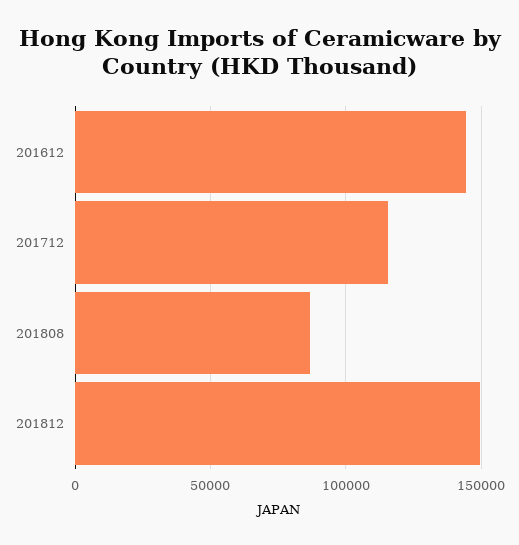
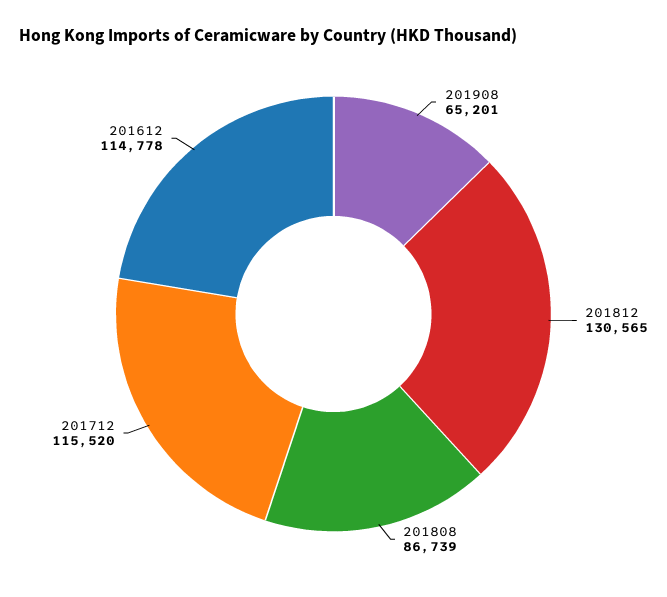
201612: 145000 -> 114778
201812: 150000 -> 130565
201908: none -> 65201

